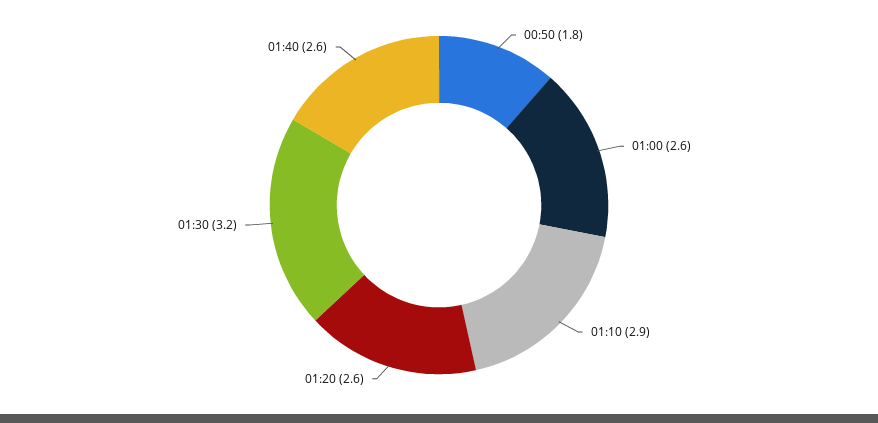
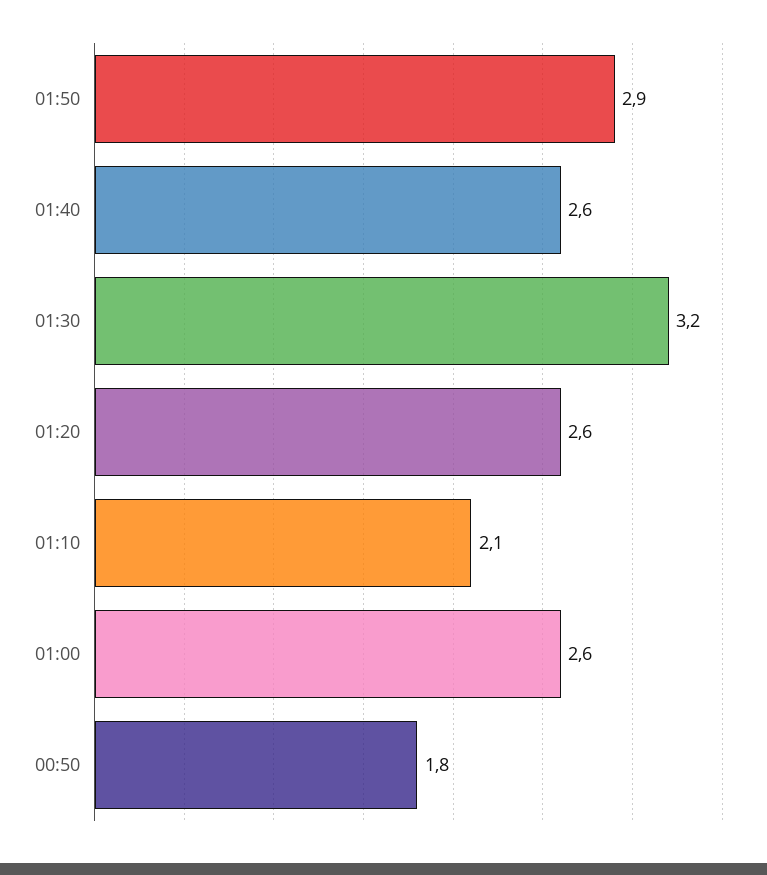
01:10: 2.9 -> 2.1
01:50: none -> 2.9

